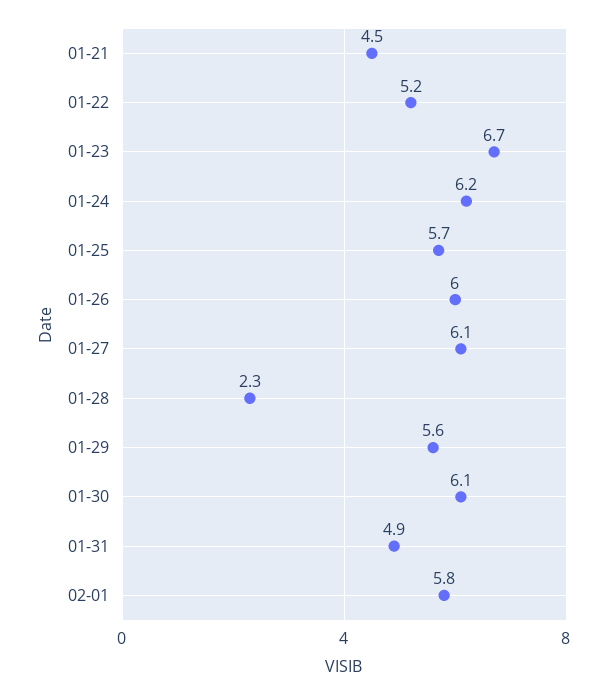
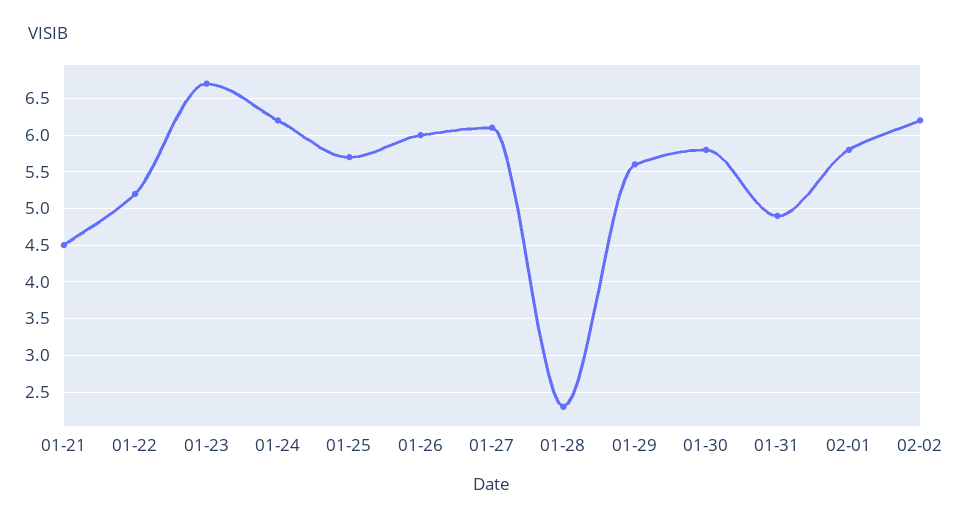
01-30: 6.1 -> 5.8
02-02: none -> 6.2

